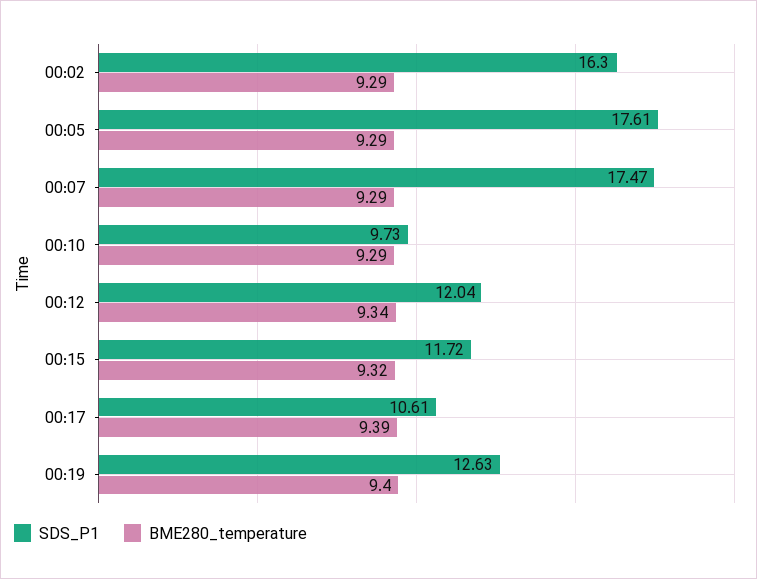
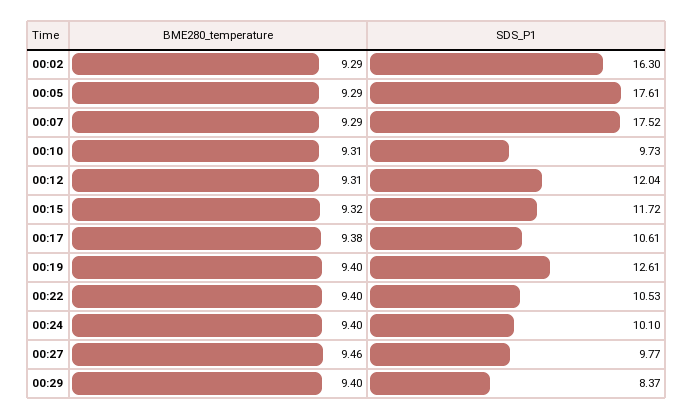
SDS_P1, 00:07: 17.47 -> 17.52
BME280_temperature, 00:10: 9.29 -> 9.31
BME280_temperature, 00:12: 9.34 -> 9.31
BME280_temperature, 00:17: 9.39 -> 9.38
SDS_P1, 00:19: 12.63 -> 12.61
BME280_temperature, 00:22: none -> 9.4
SDS_P1, 00:22: none -> 10.53
BME280_temperature, 00:24: none -> 9.4
SDS_P1, 00:24: none -> 10.1
BME280_temperature, 00:27: none -> 9.46
SDS_P1, 00:27: none -> 9.77
BME280_temperature, 00:29: none -> 9.4
SDS_P1, 00:29: none -> 8.37

